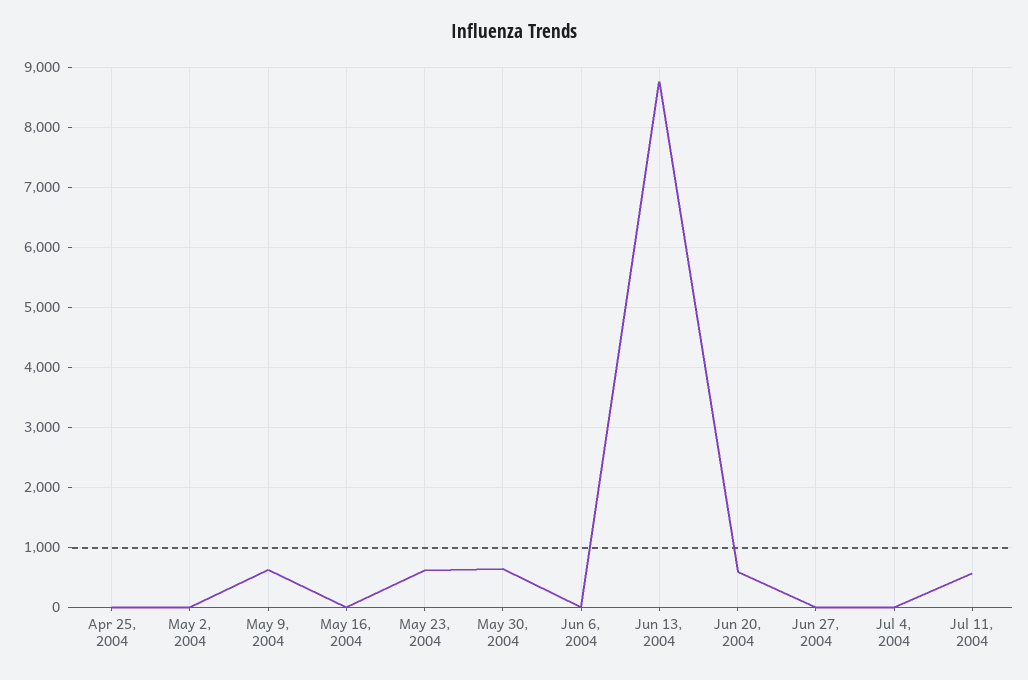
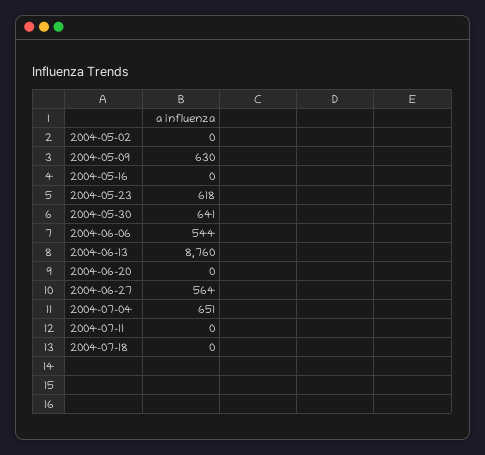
Apr 25, 2004: 0 -> none
Jun 6, 2004: 0 -> 544
Jun 20, 2004: 600 -> 0
Jun 27, 2004: 0 -> 564
Jul 4, 2004: 0 -> 651
Jul 11, 2004: 600 -> 0
2004-07-18: none -> 0

